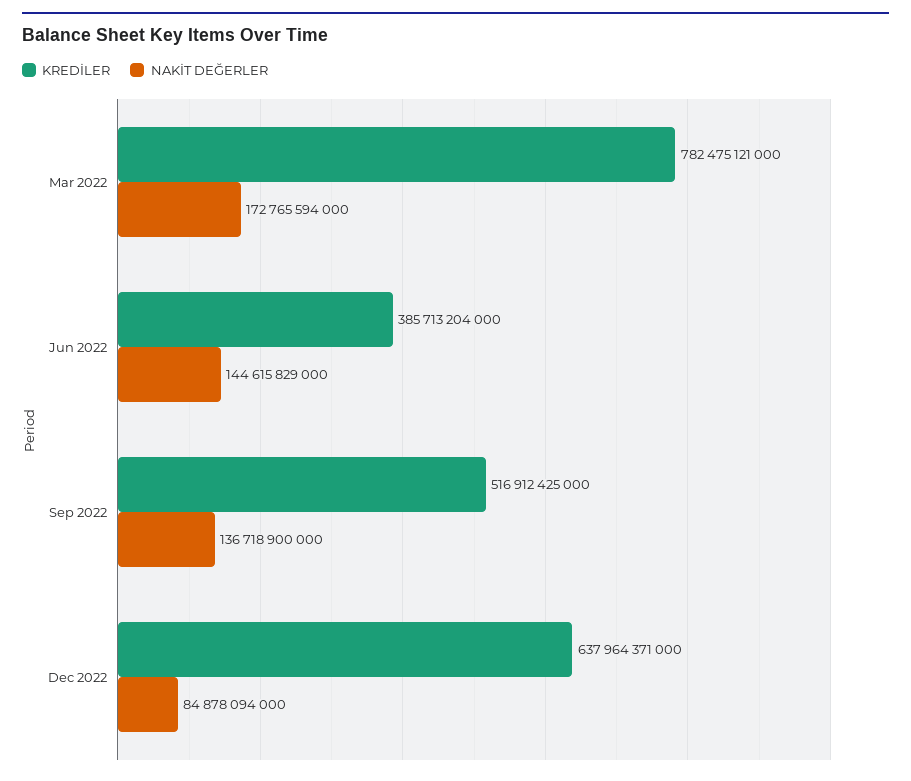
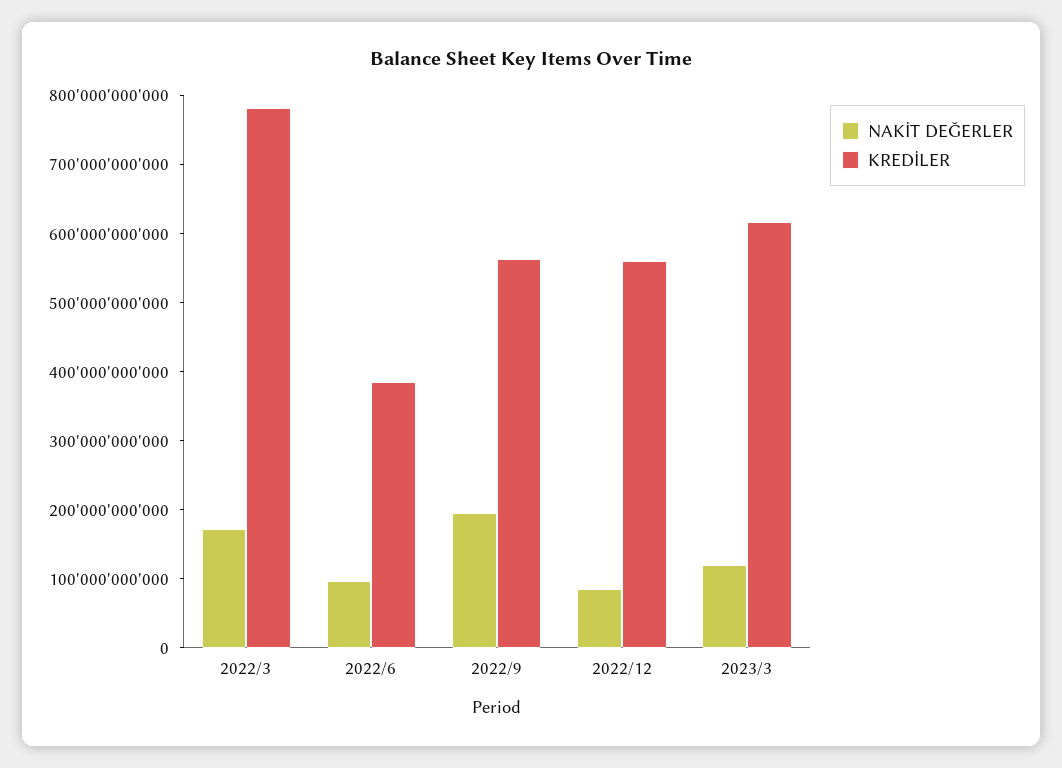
NAKİT DEĞERLER, Jun 2022: 144615829000 -> 100000000000
KREDİLER, Sep 2022: 516912425000 -> 560000000000
NAKİT DEĞERLER, Sep 2022: 136718900000 -> 200000000000
KREDİLER, Dec 2022: 637964371000 -> 560000000000
NAKİT DEĞERLER, 2023/3: none -> 120000000000
KREDİLER, 2023/3: none -> 620000000000

